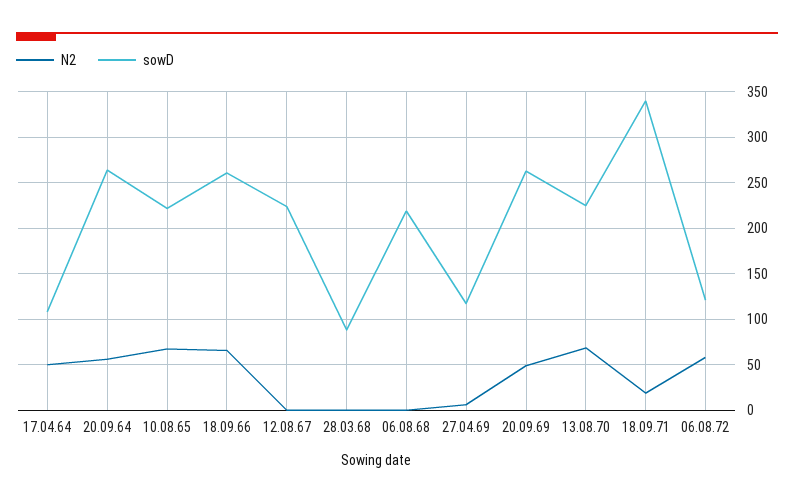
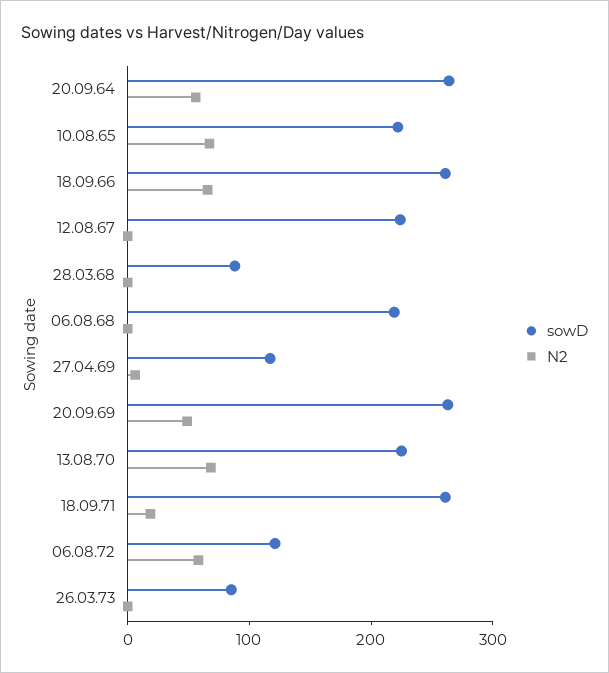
N2, 17.04.64: 50 -> none
sowD, 17.04.64: 110 -> none
sowD, 18.09.71: 340 -> 260
sowD, 26.03.73: none -> 80
N2, 26.03.73: none -> 0

